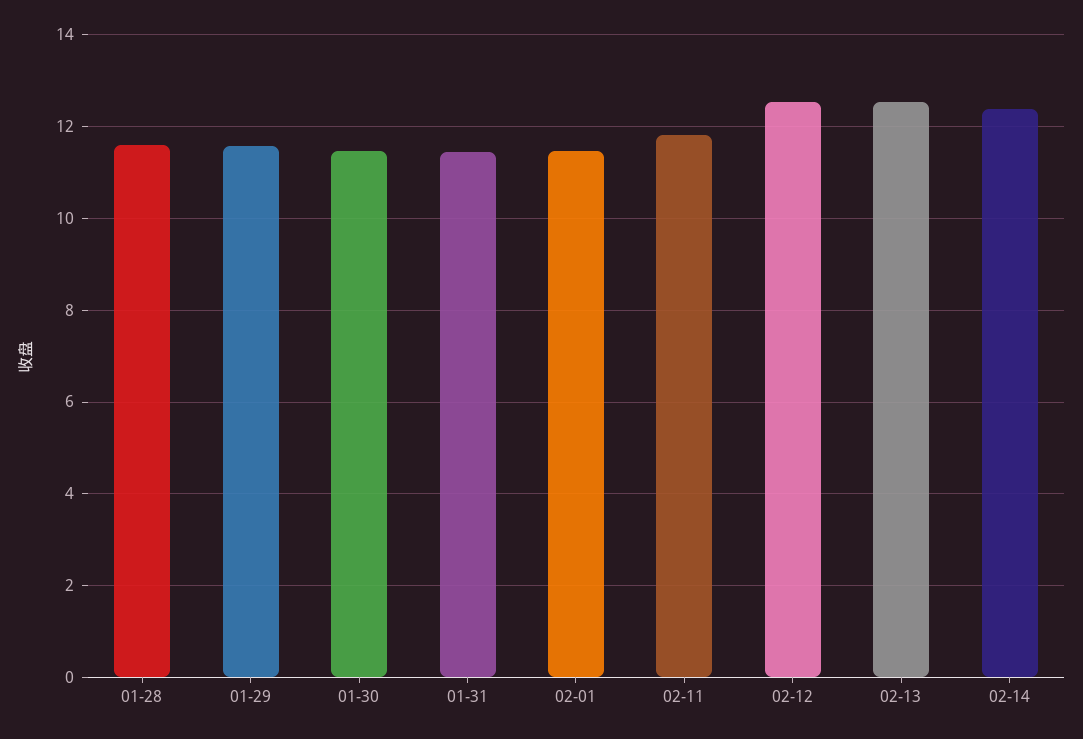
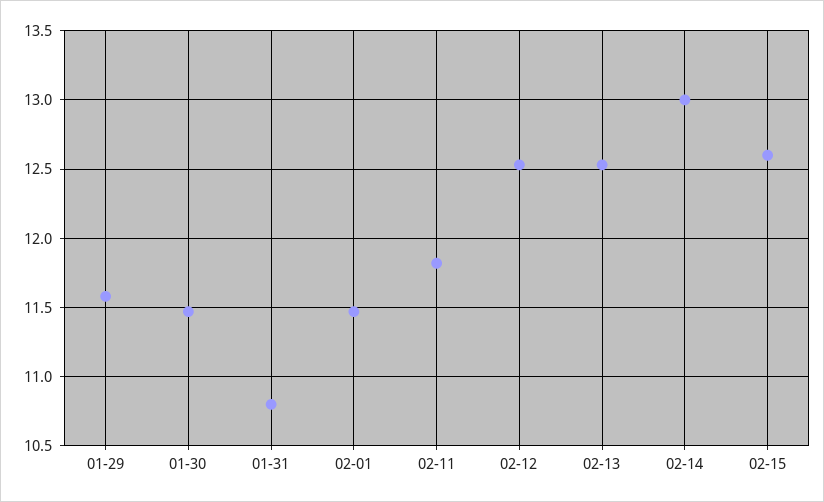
01-28: 11.6 -> none
01-31: 11.4 -> 10.8
02-14: 12.4 -> 13
02-15: none -> 12.6

